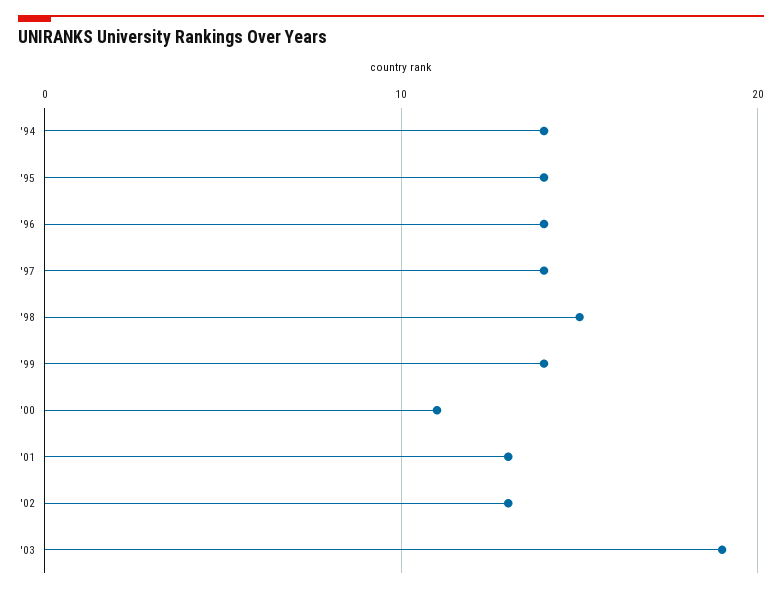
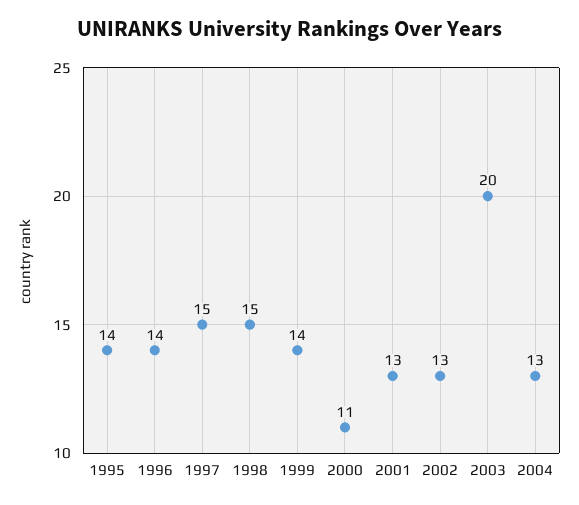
'94: 14 -> none
'97: 14 -> 15
'03: 19 -> 20
2004: none -> 13

